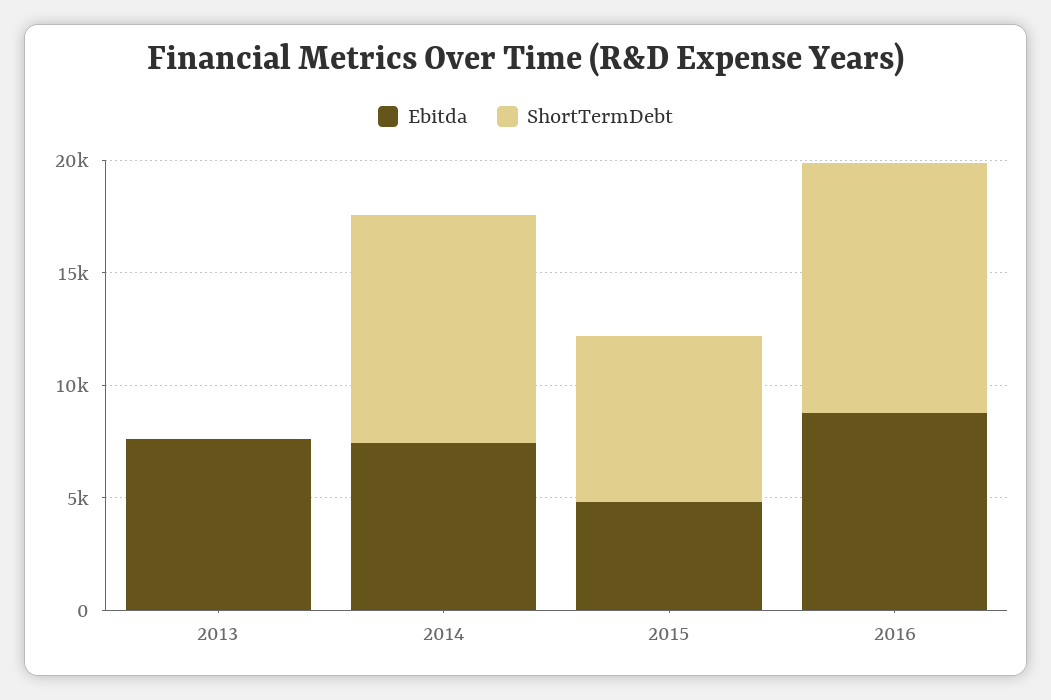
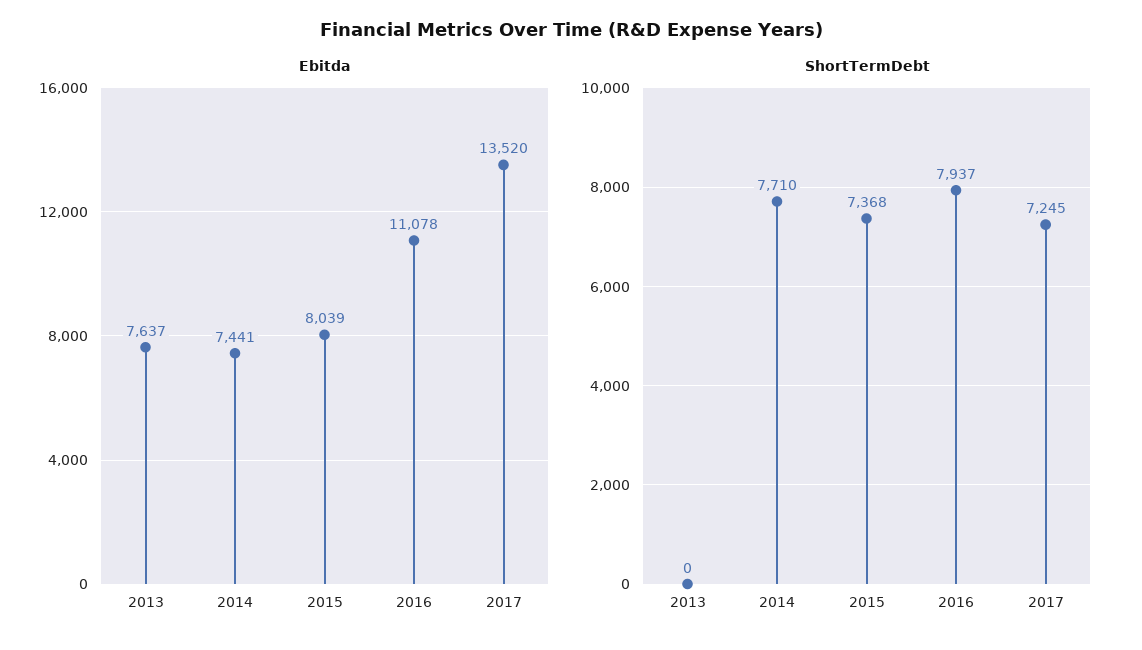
ShortTermDebt, 2014: 10000 -> 7710
Ebitda, 2015: 5000 -> 8039
Ebitda, 2016: 9000 -> 11078
ShortTermDebt, 2016: 11000 -> 7937
Ebitda, 2017: none -> 13520
ShortTermDebt, 2017: none -> 7245

